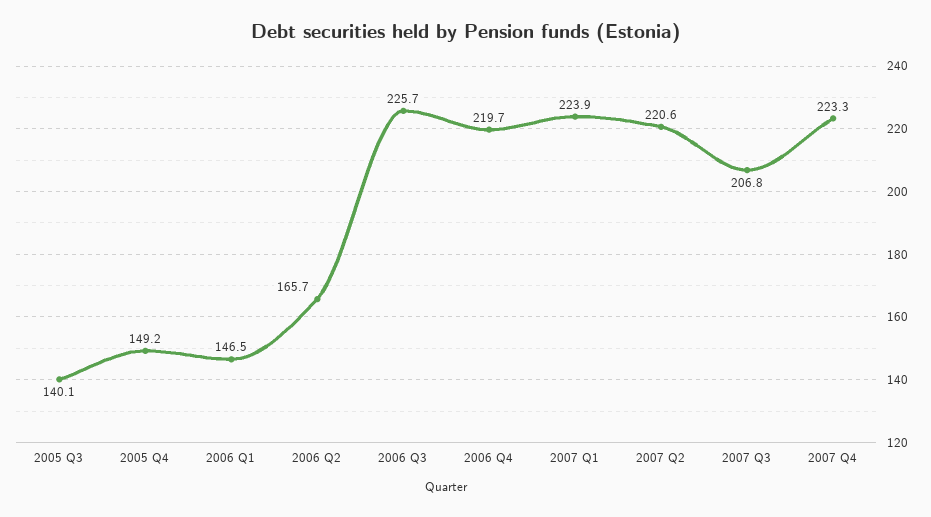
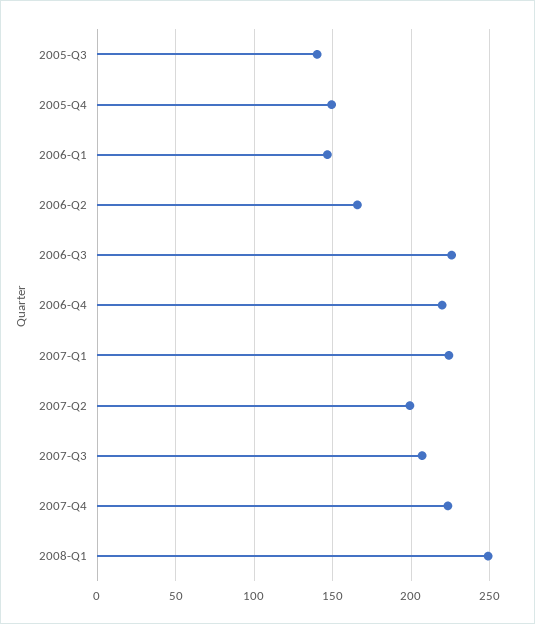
2007 Q2: 220.6 -> 200
2008-Q1: none -> 250

